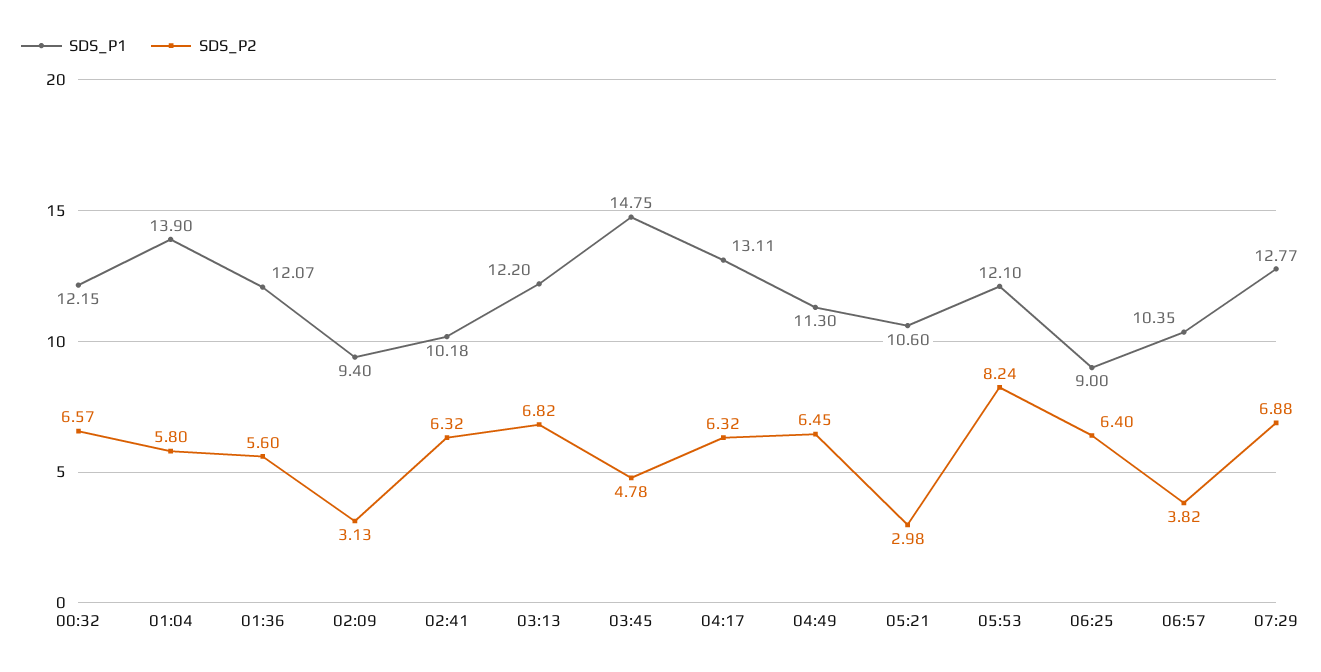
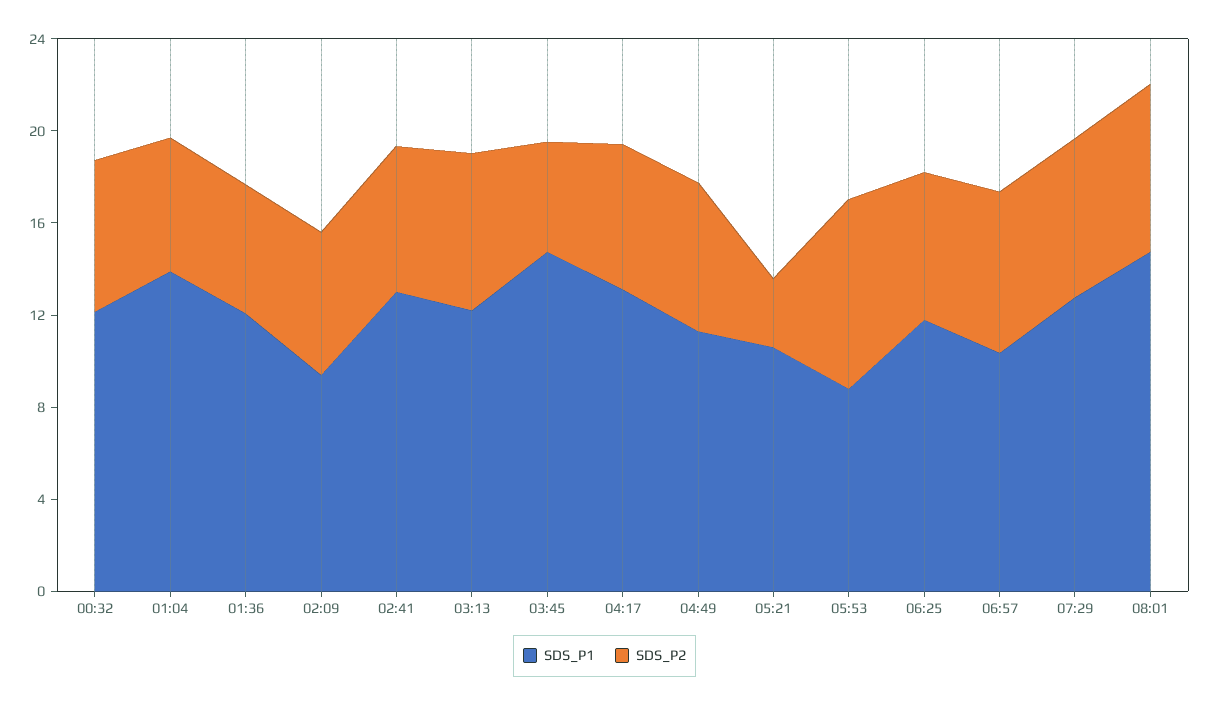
SDS_P2, 02:09: 3.13 -> 6
SDS_P1, 02:41: 10.18 -> 13
SDS_P1, 05:53: 12.1 -> 9
SDS_P1, 06:25: 9 -> 12
SDS_P2, 06:57: 3.82 -> 7
SDS_P1, 08:01: none -> 15
SDS_P2, 08:01: none -> 7

